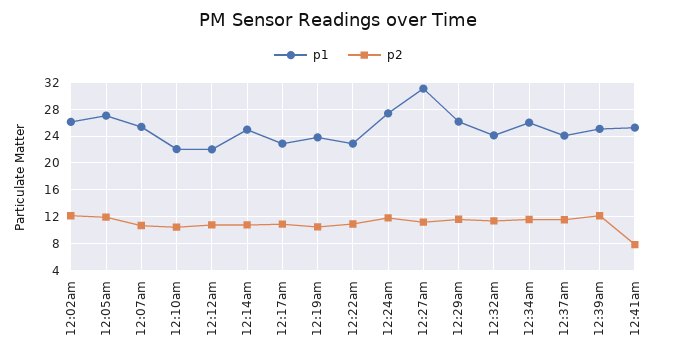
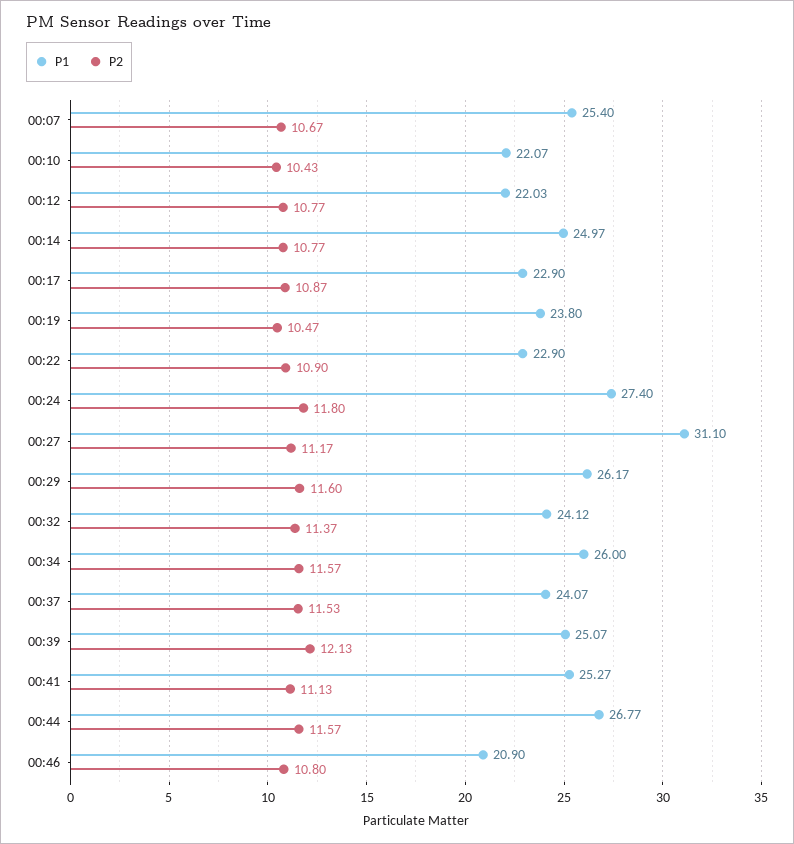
p1, 12:02am: 26 -> none
p2, 12:02am: 12 -> none
p1, 12:05am: 27 -> none
p2, 12:05am: 12 -> none
p2, 12:41am: 8 -> 11.13
p1, 00:44: none -> 26.77
p2, 00:44: none -> 11.57
p1, 00:46: none -> 20.9
p2, 00:46: none -> 10.8

